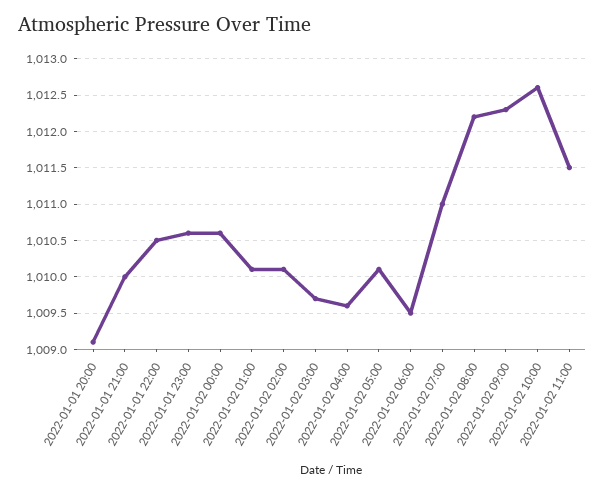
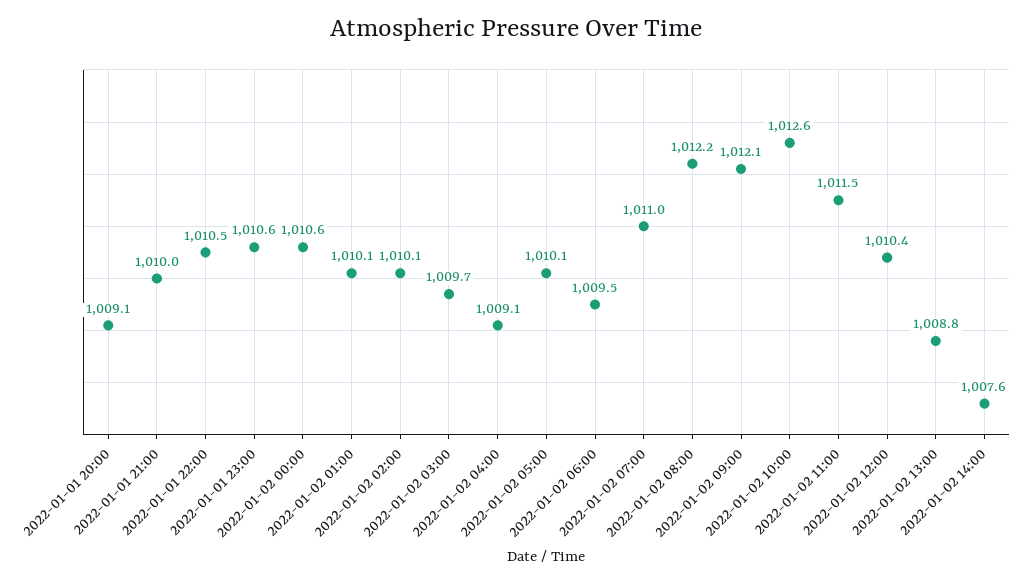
2022-01-02 04:00: 1009.6 -> 1009.1
2022-01-02 09:00: 1012.3 -> 1012.1
2022-01-02 12:00: none -> 1010.4
2022-01-02 13:00: none -> 1008.8
2022-01-02 14:00: none -> 1007.6

